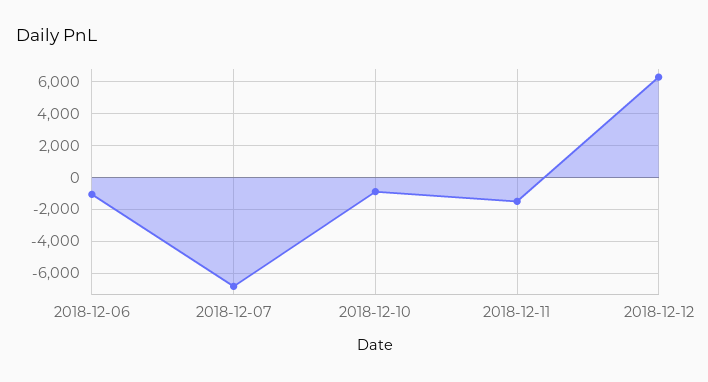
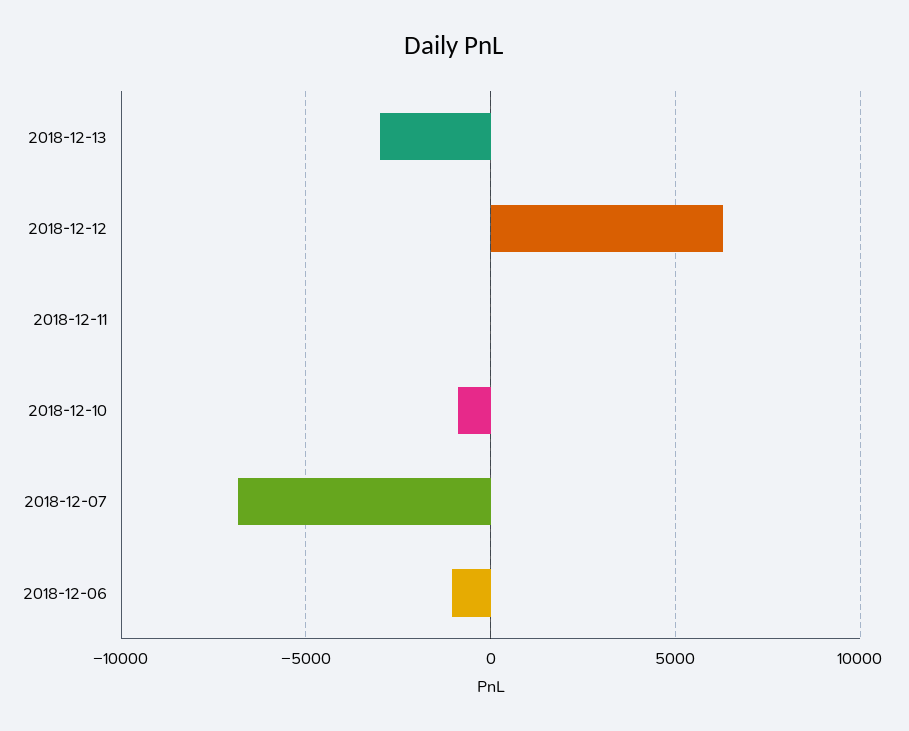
2018-12-11: -1500 -> 0
2018-12-13: none -> -3000

